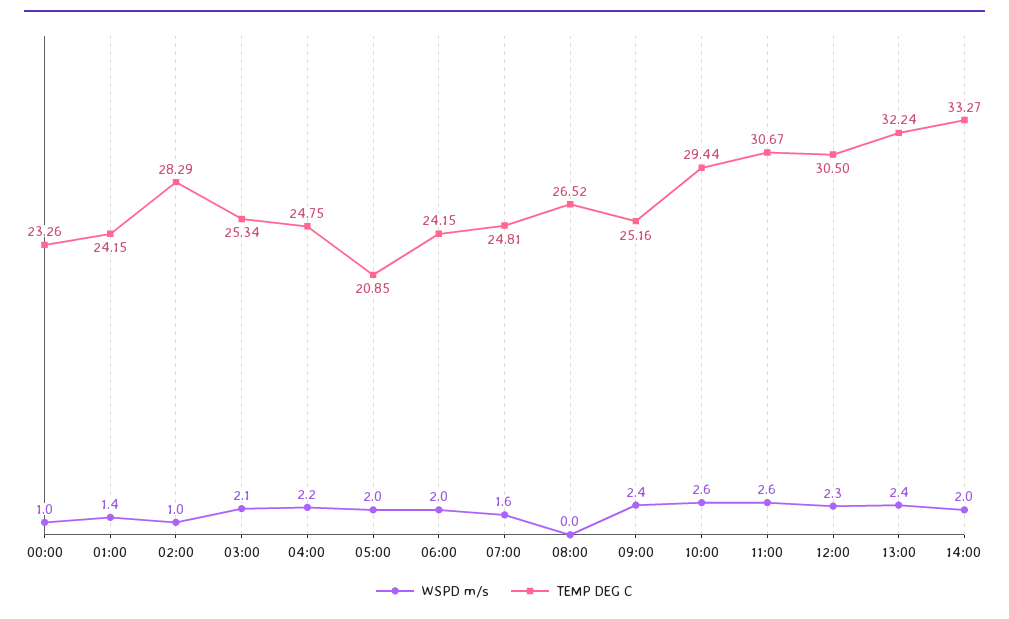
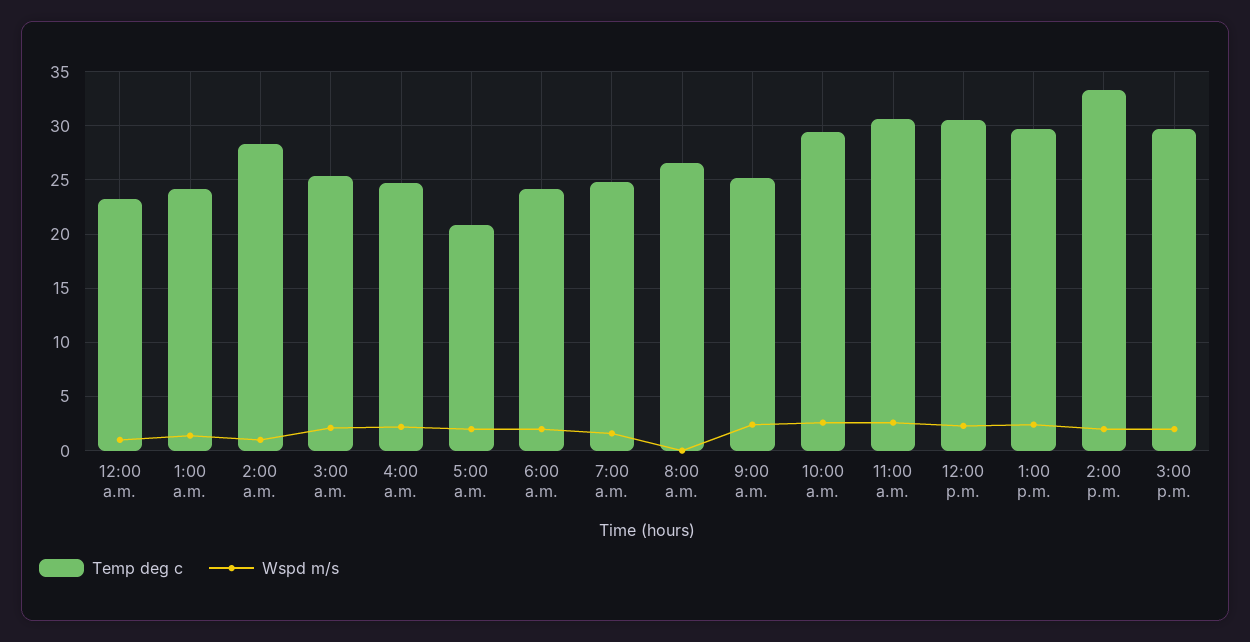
TEMP DEG C, 13:00: 32.24 -> 30
TEMP DEG C, 3:00 p.m.: none -> 30
WSPD m/s, 3:00 p.m.: none -> 2

